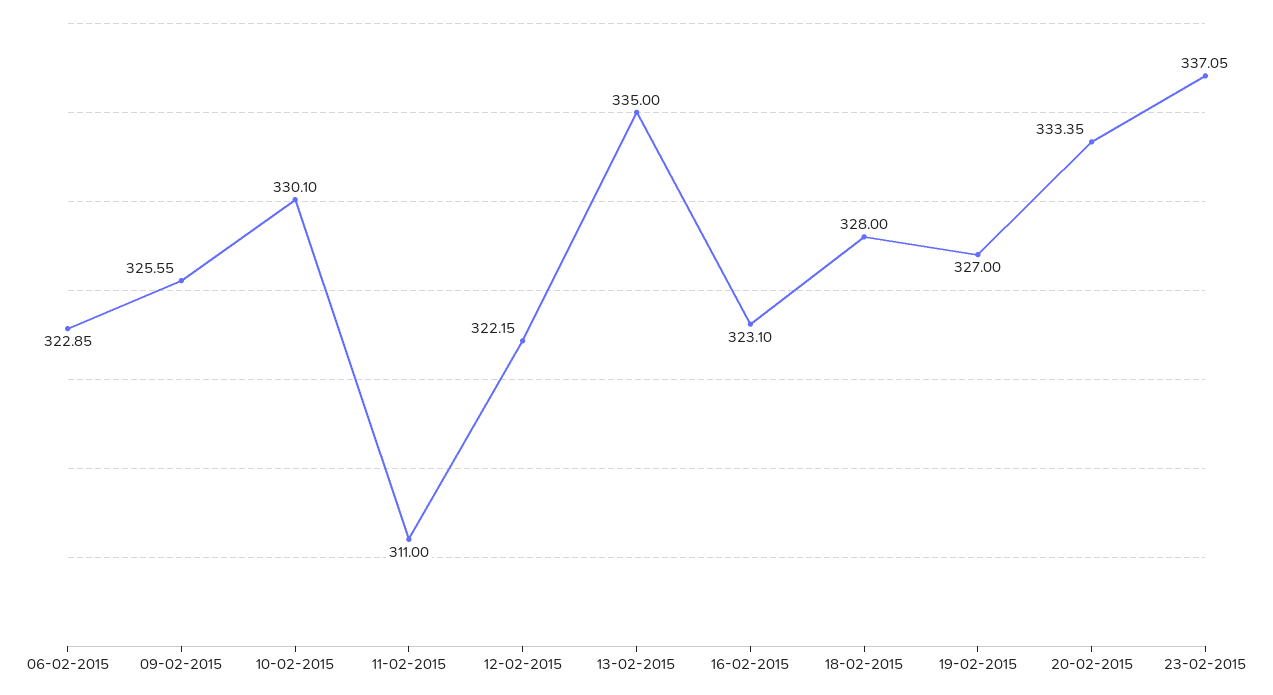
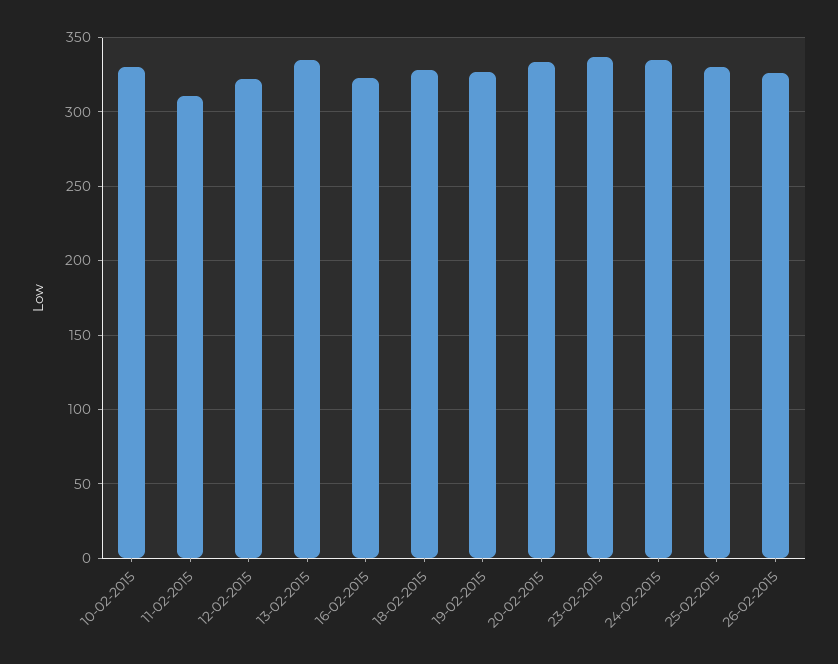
06-02-2015: 322.85 -> none
09-02-2015: 325.55 -> none
24-02-2015: none -> 335
25-02-2015: none -> 330
26-02-2015: none -> 325

